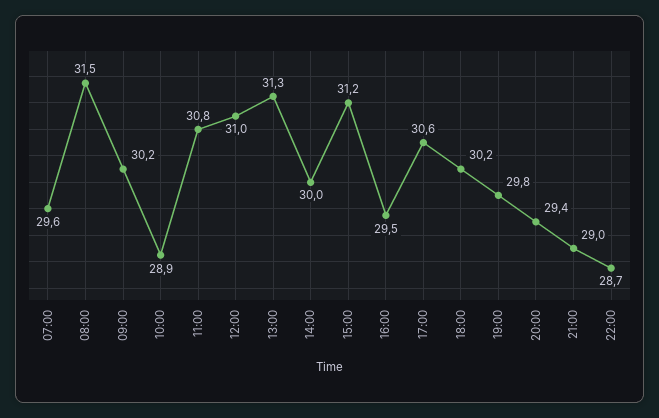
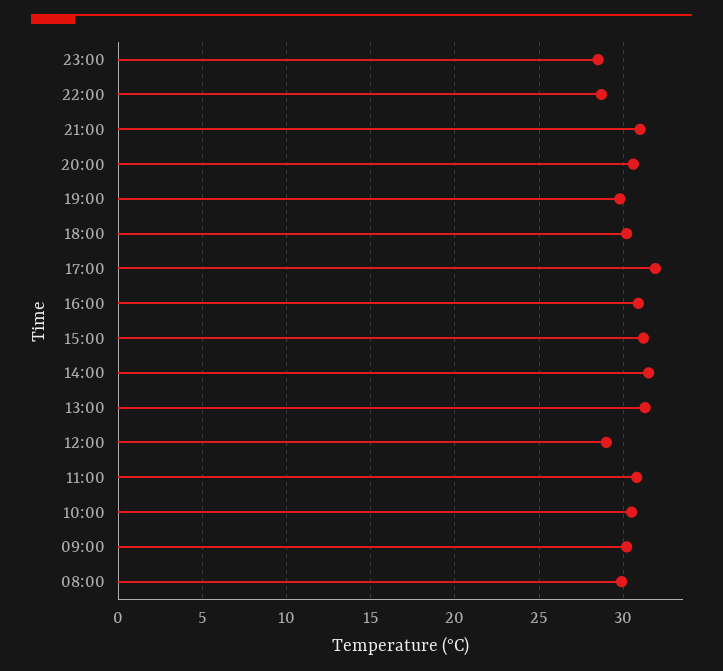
07:00: 29.6 -> none
08:00: 31.5 -> 30
10:00: 28.9 -> 30.5
12:00: 31 -> 29
14:00: 30 -> 31.5
16:00: 29.5 -> 31
17:00: 30.6 -> 32
20:00: 29.4 -> 30.5
21:00: 29 -> 31
23:00: none -> 28.5

